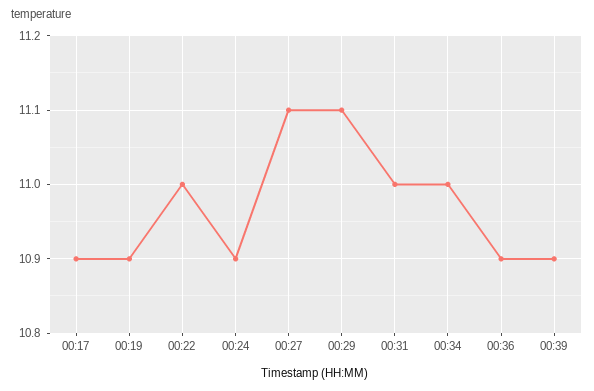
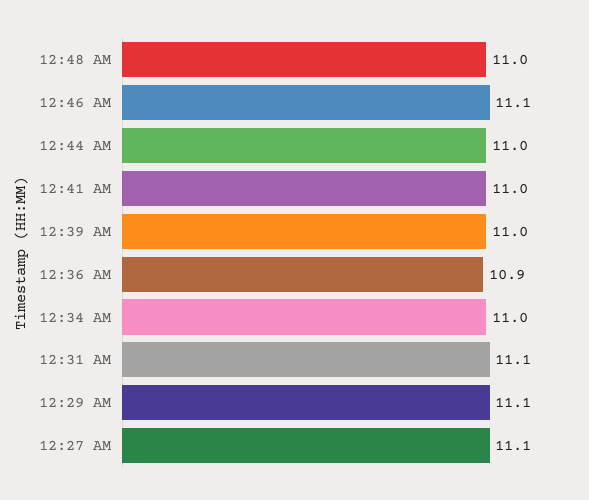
00:17: 10.9 -> none
00:19: 10.9 -> none
00:22: 11 -> none
00:24: 10.9 -> none
00:31: 11 -> 11.1
00:39: 10.9 -> 11
12:48 AM: none -> 11
12:46 AM: none -> 11.1
12:44 AM: none -> 11
12:41 AM: none -> 11

